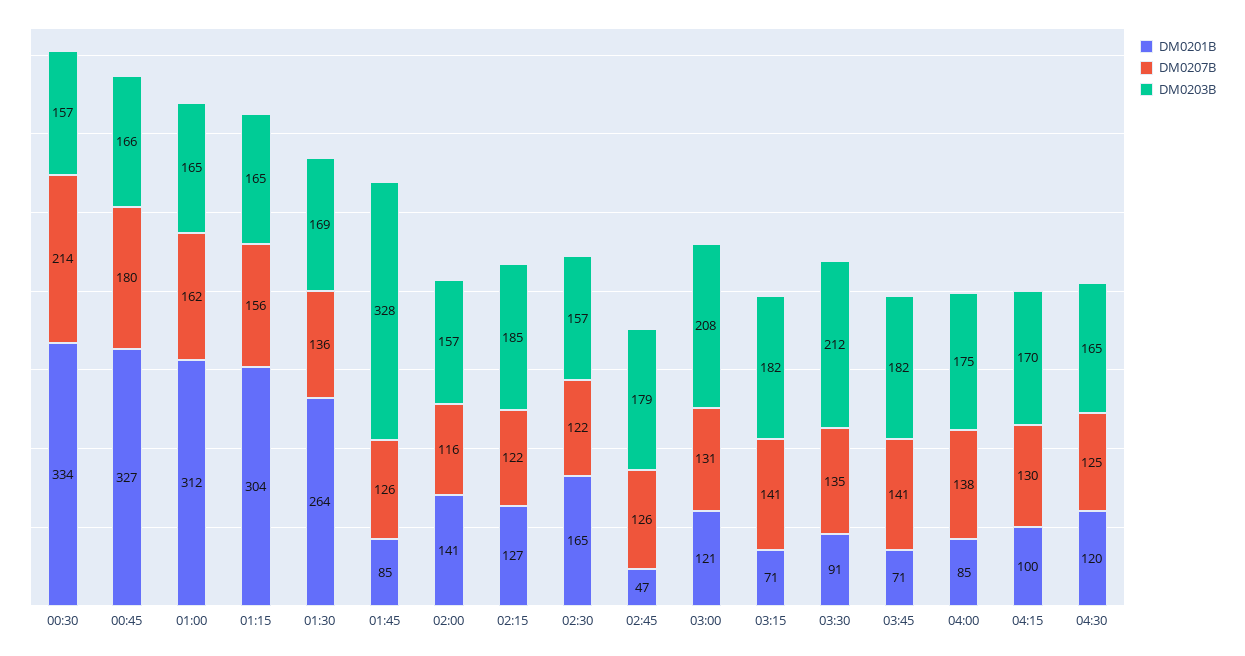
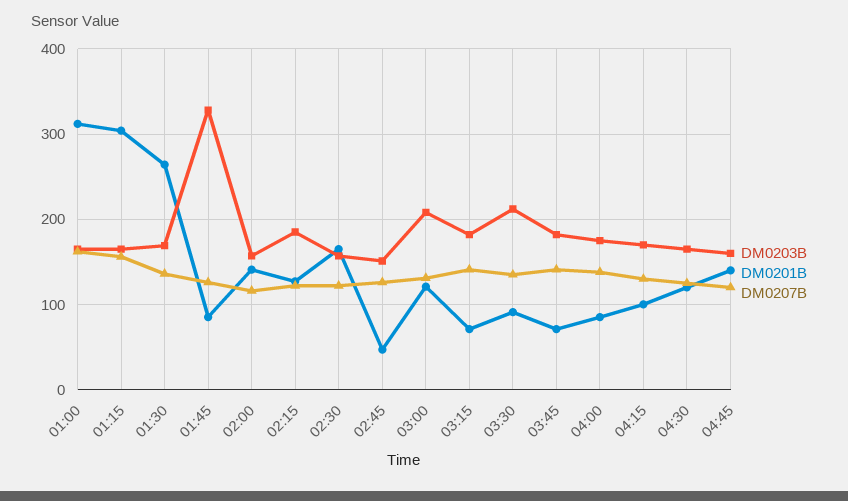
DM0201B, 00:30: 334 -> none
DM0207B, 00:30: 214 -> none
DM0203B, 00:30: 157 -> none
DM0201B, 00:45: 327 -> none
DM0207B, 00:45: 180 -> none
DM0203B, 00:45: 166 -> none
DM0203B, 02:45: 179 -> 150
DM0203B, 04:45: none -> 160
DM0201B, 04:45: none -> 140
DM0207B, 04:45: none -> 120

